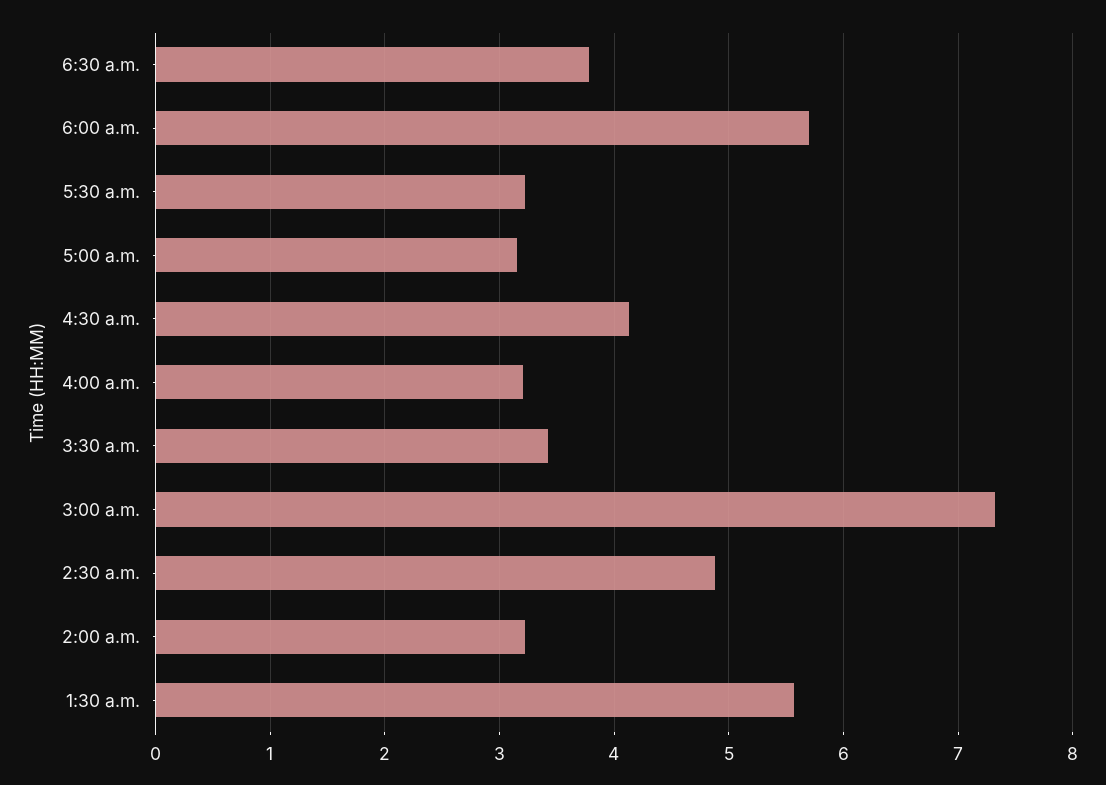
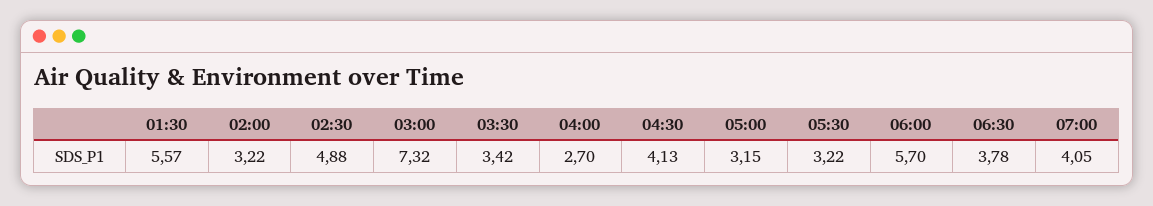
4:00 a.m.: 3.2 -> 2.7
07:00: none -> 4.05

